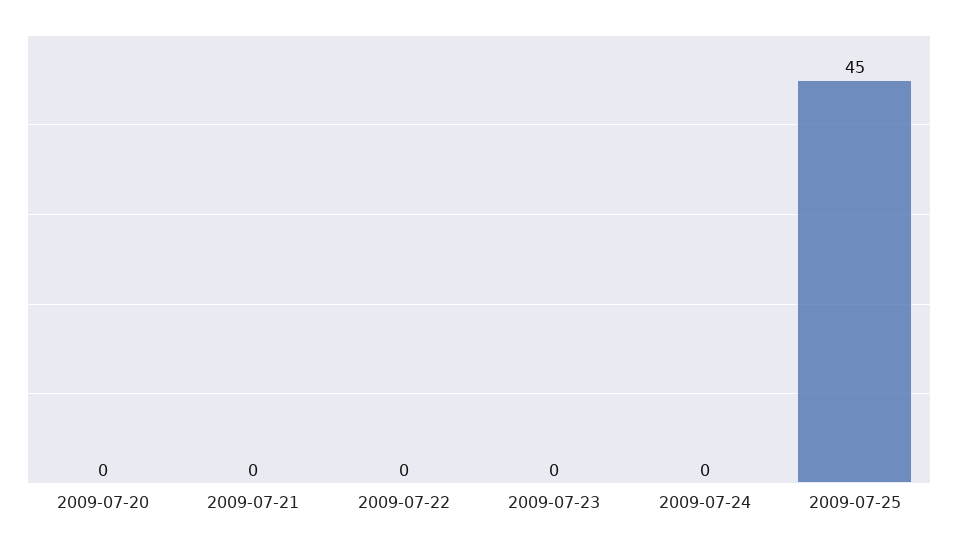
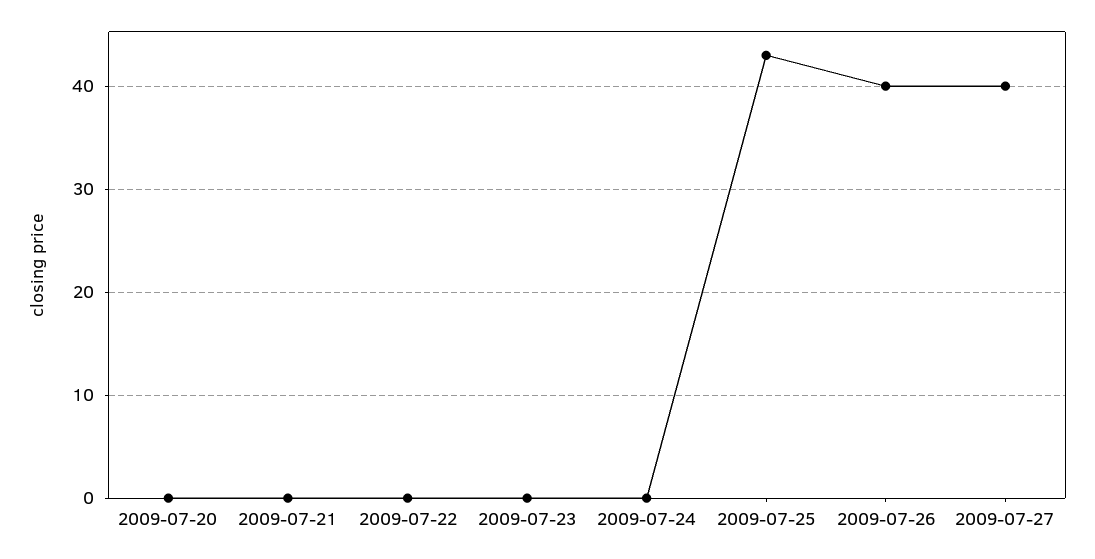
2009-07-25: 45 -> 43
2009-07-26: none -> 40
2009-07-27: none -> 40

